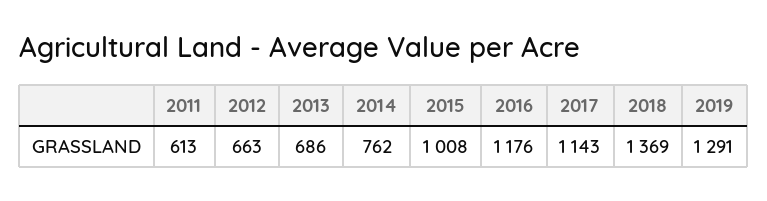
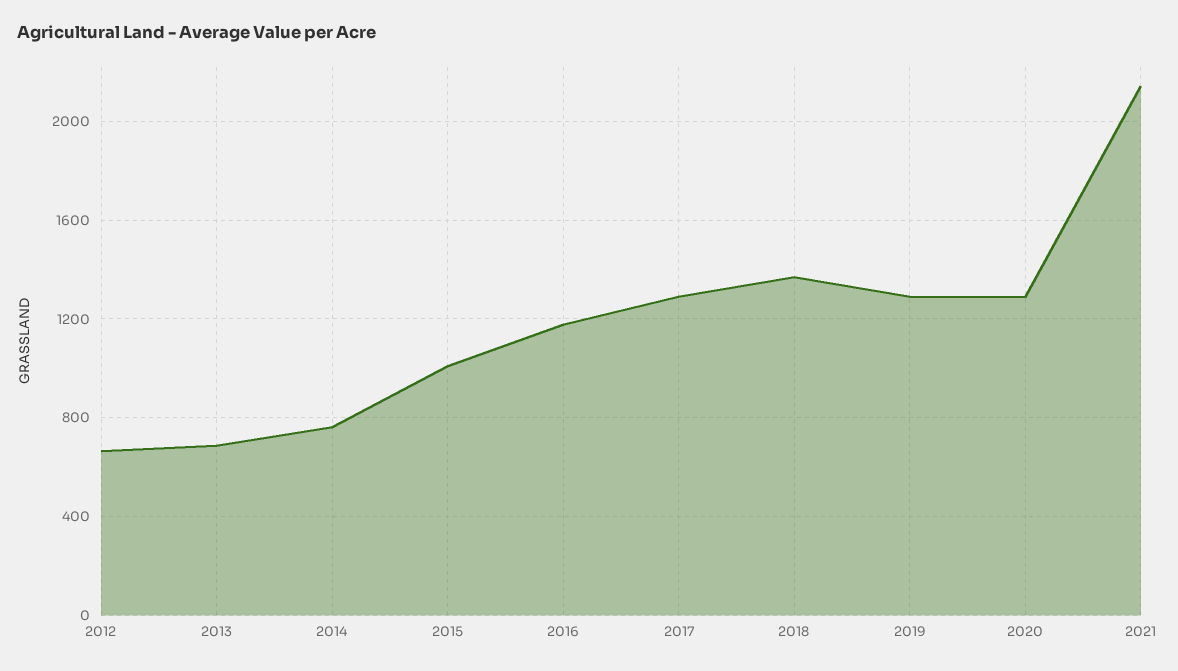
2011: 613 -> none
2017: 1143 -> 1300
2020: none -> 1300
2021: none -> 2150

